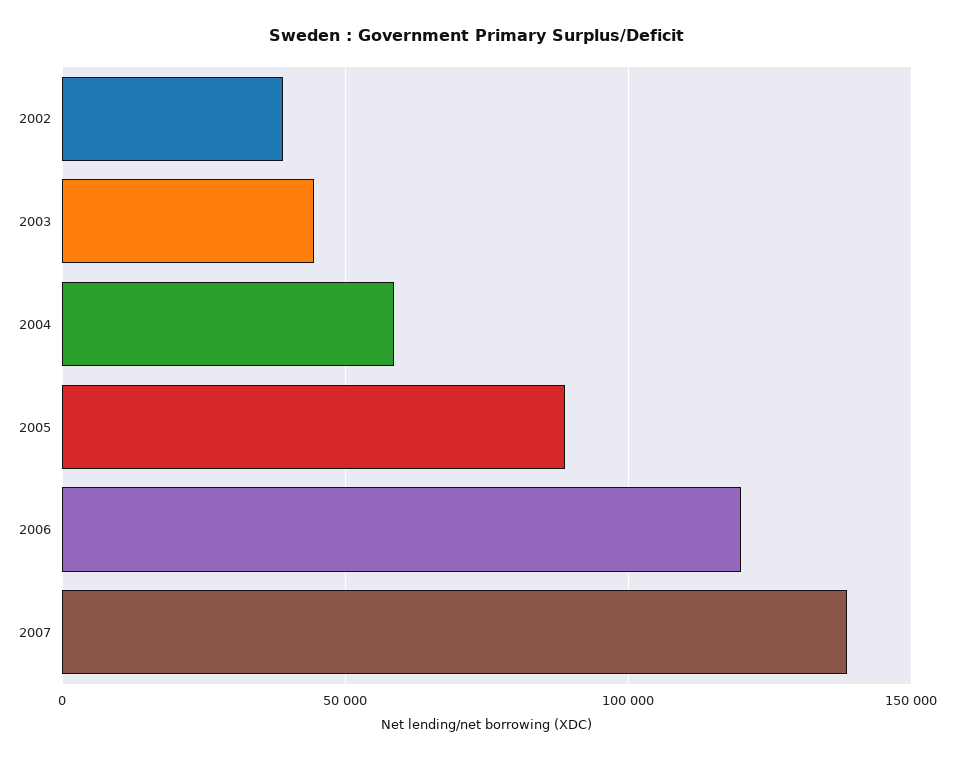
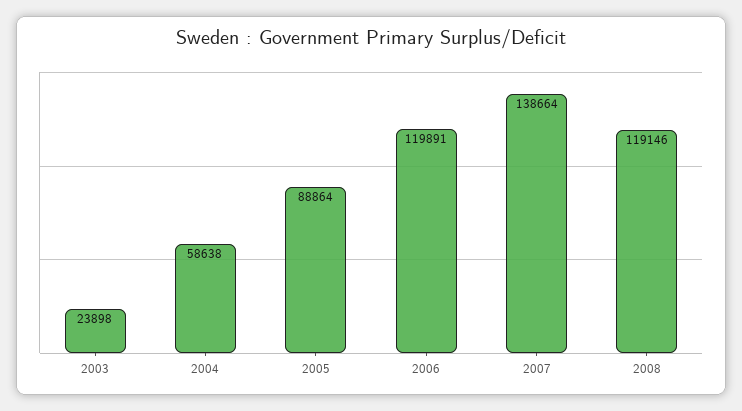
2002: 40000 -> none
2003: 45000 -> 23898
2008: none -> 119146

